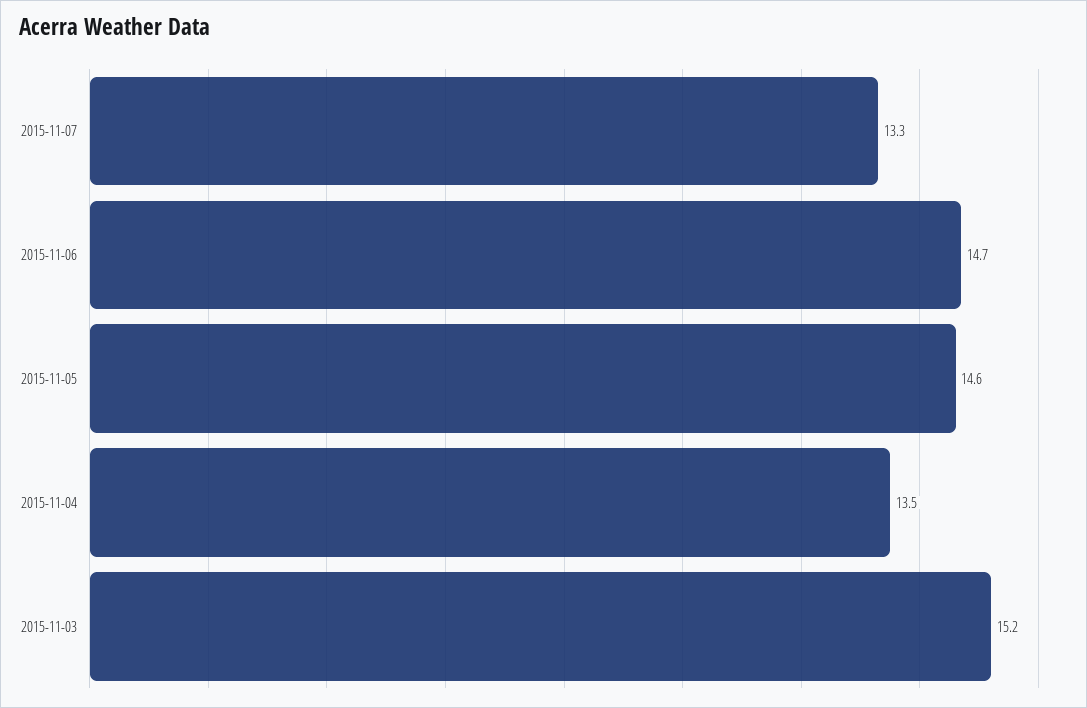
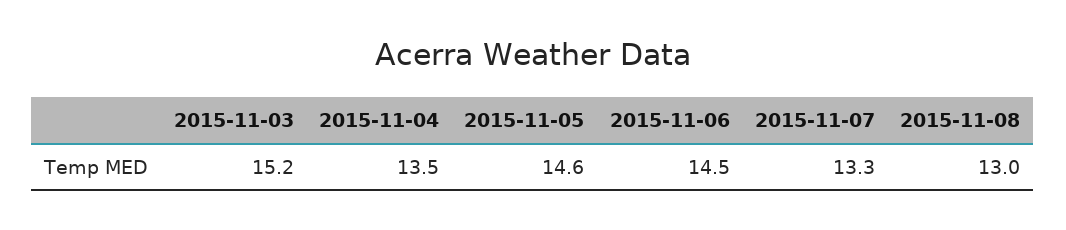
2015-11-06: 14.7 -> 14.5
2015-11-08: none -> 13

